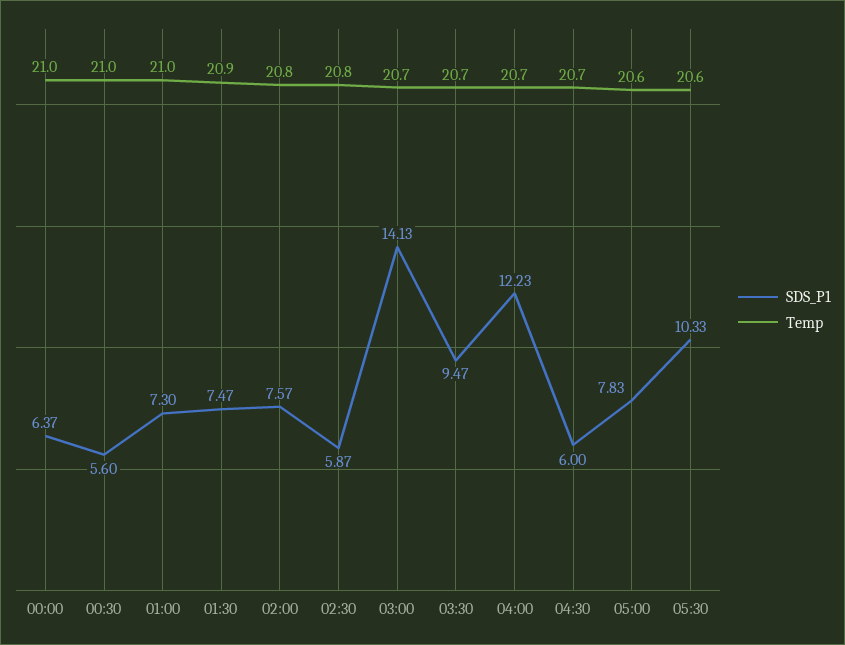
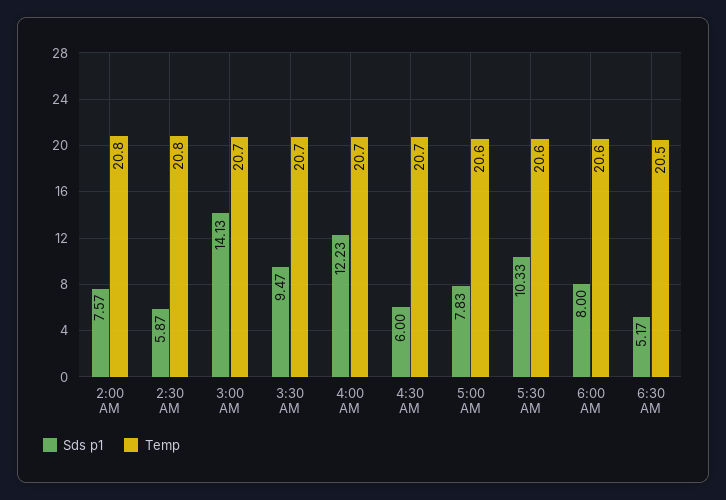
SDS_P1, 00:00: 6.37 -> none
Temp, 00:00: 21 -> none
SDS_P1, 00:30: 5.6 -> none
Temp, 00:30: 21 -> none
SDS_P1, 01:00: 7.3 -> none
Temp, 01:00: 21 -> none
SDS_P1, 01:30: 7.47 -> none
Temp, 01:30: 20.9 -> none
SDS_P1, 6:00 AM: none -> 8
Temp, 6:00 AM: none -> 20.6
SDS_P1, 6:30 AM: none -> 5.17
Temp, 6:30 AM: none -> 20.5

